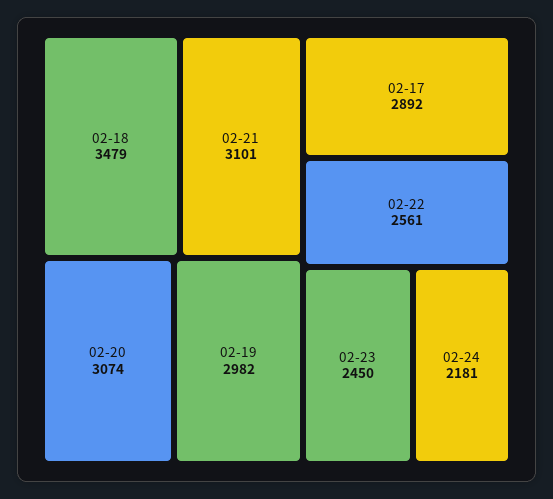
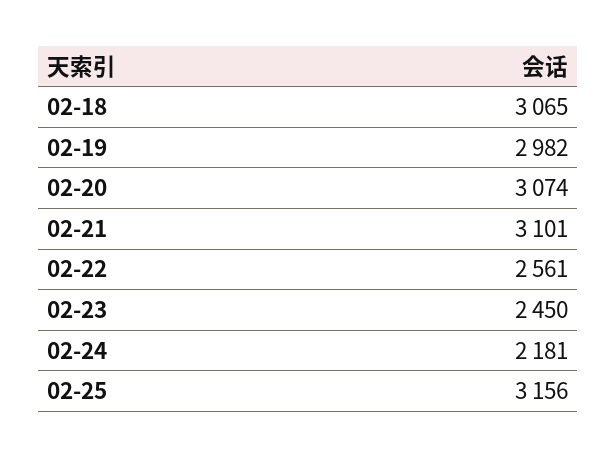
02-18: 3479 -> 3065
02-17: 2892 -> none
02-25: none -> 3156

